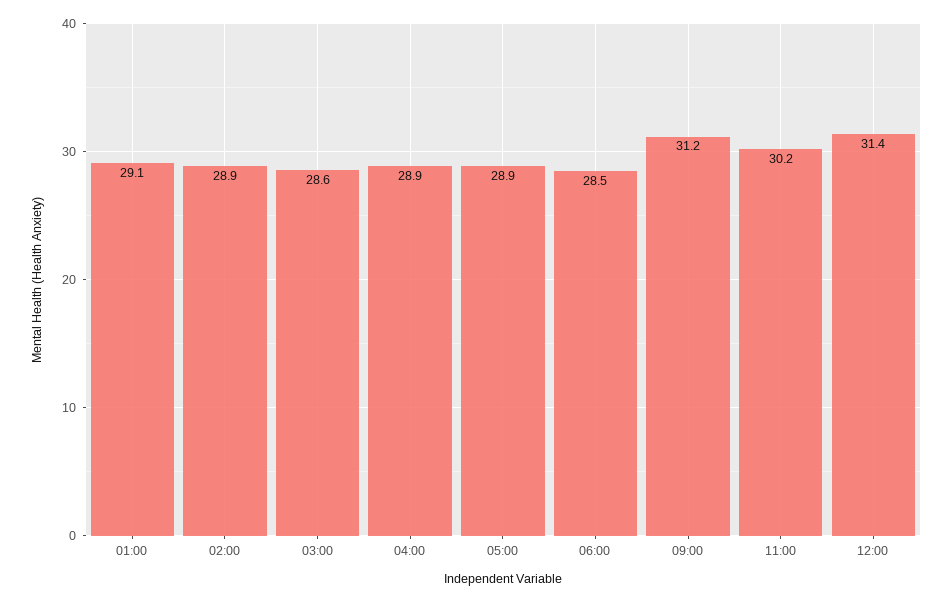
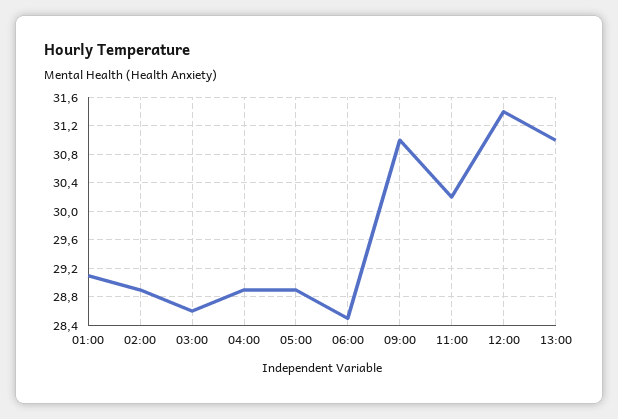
09:00: 31.2 -> 31
13:00: none -> 31

